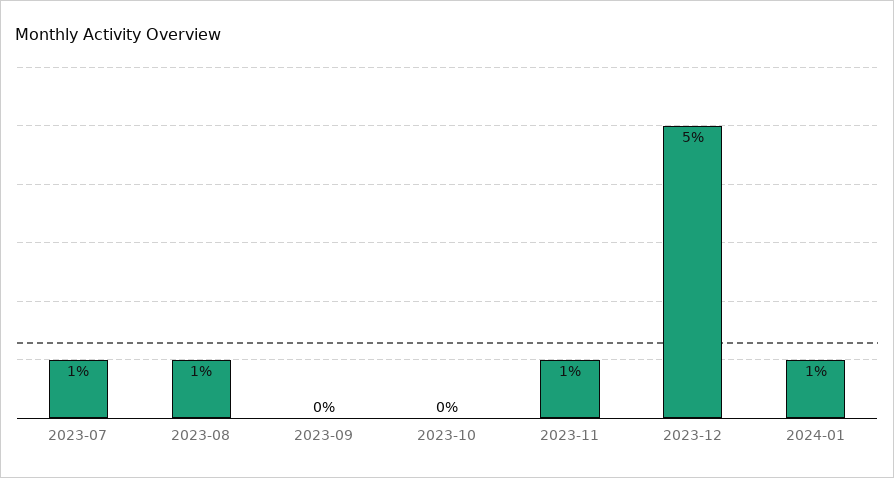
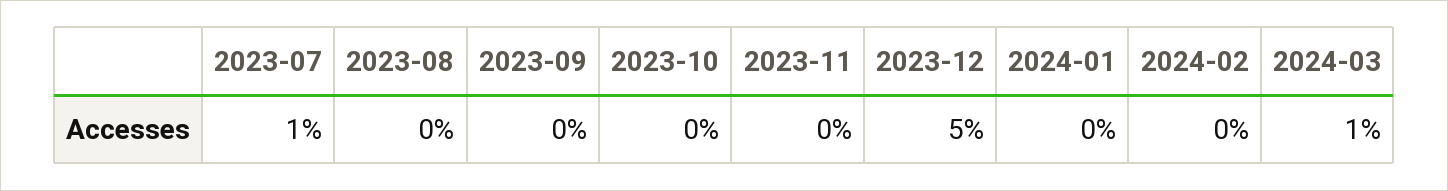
2023-08: 1 -> 0
2023-11: 1 -> 0
2024-01: 1 -> 0
2024-02: none -> 0
2024-03: none -> 1

